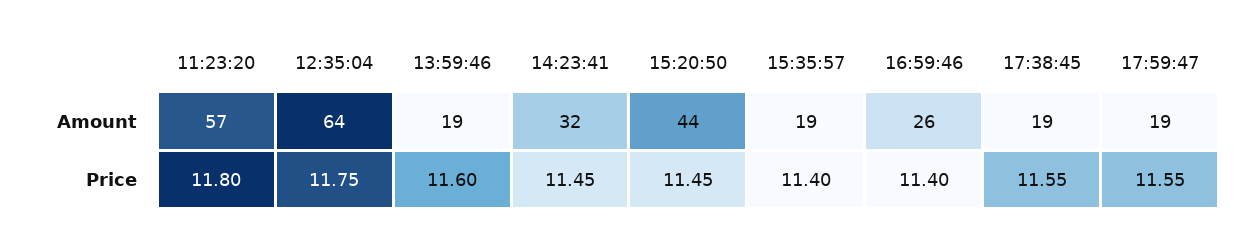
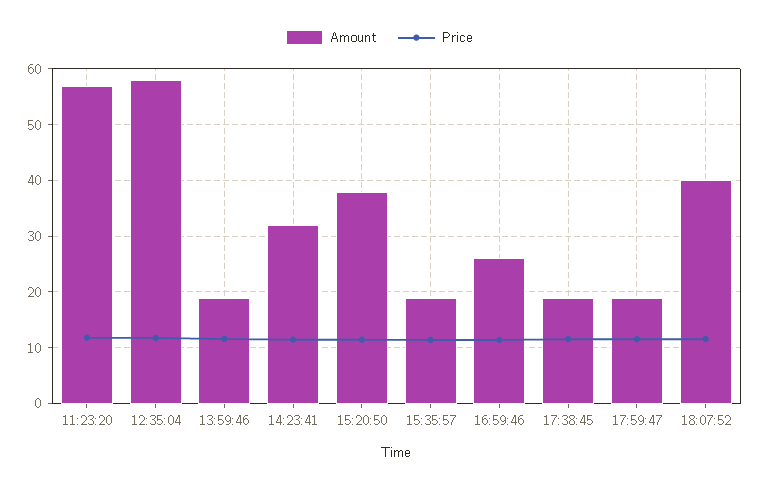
Amount, 12:35:04: 64 -> 58
Amount, 15:20:50: 44 -> 38
Amount, 18:07:52: none -> 40
Price, 18:07:52: none -> 12

